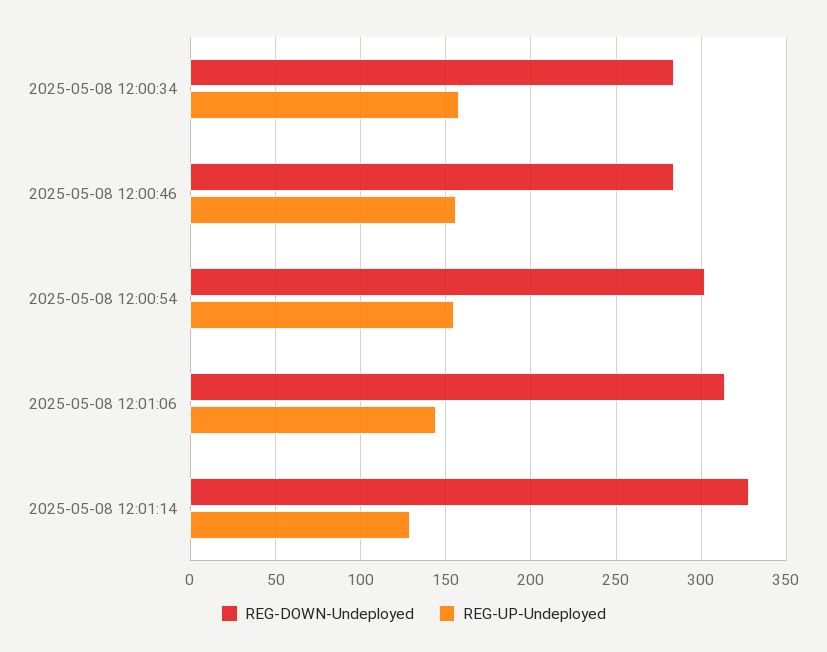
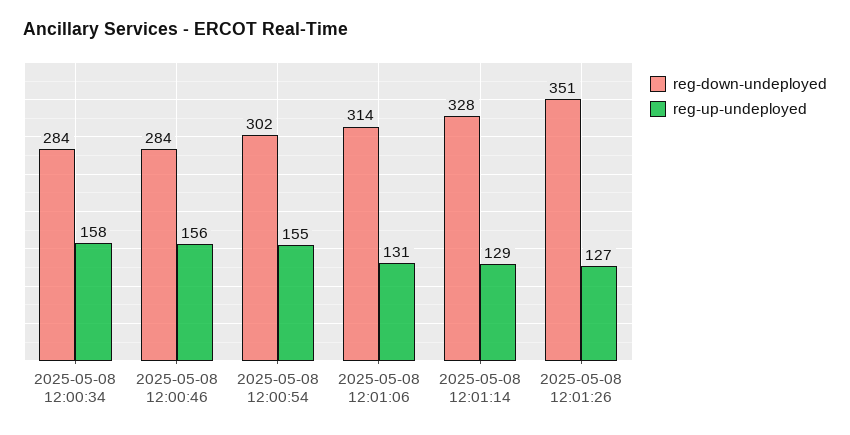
REG-UP-Undeployed, 2025-05-08 12:01:06: 145 -> 131
REG-DOWN-Undeployed, 2025-05-08 12:01:26: none -> 351
REG-UP-Undeployed, 2025-05-08 12:01:26: none -> 127

